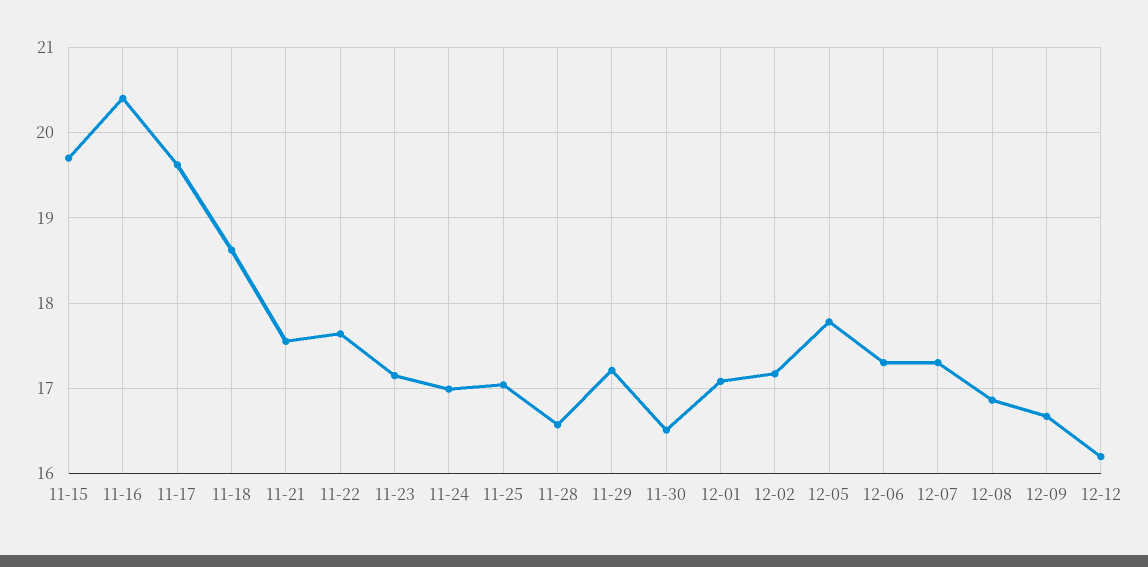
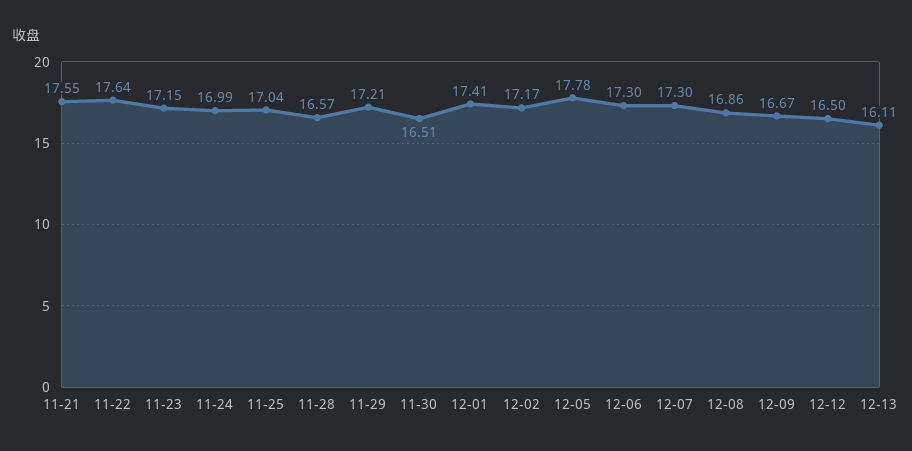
11-15: 19.7 -> none
11-16: 20.4 -> none
11-17: 19.6 -> none
11-18: 18.6 -> none
12-01: 17.1 -> 17.41
12-12: 16.2 -> 16.5
12-13: none -> 16.11

